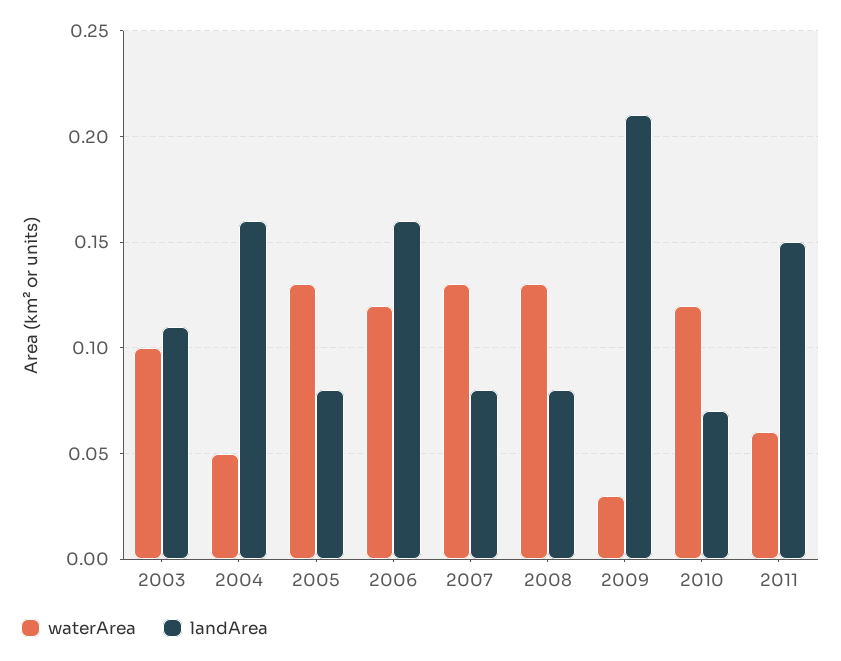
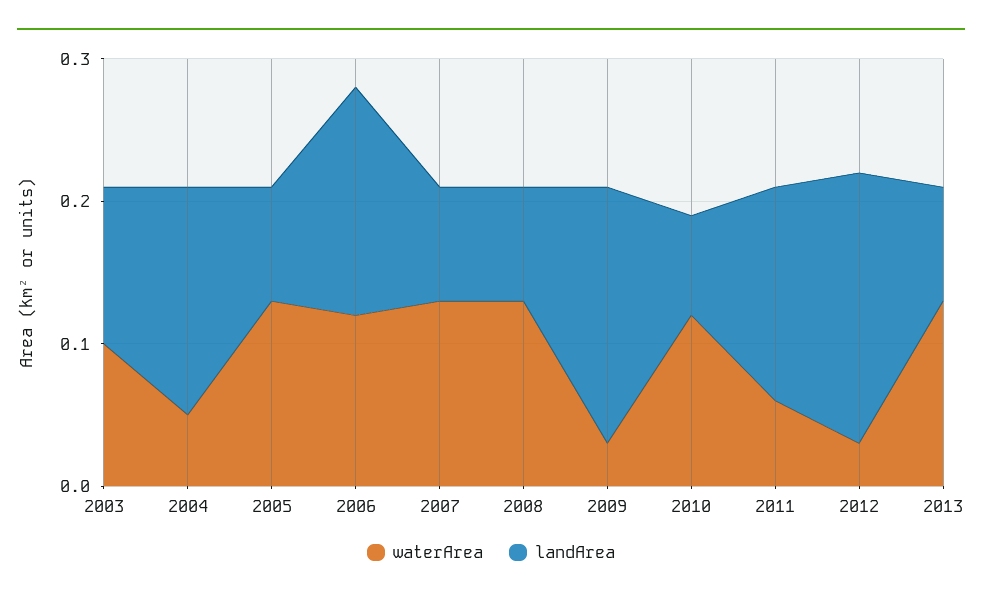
landArea, 2009: 0.21 -> 0.18
waterArea, 2012: none -> 0.03
landArea, 2012: none -> 0.19
waterArea, 2013: none -> 0.13
landArea, 2013: none -> 0.08

